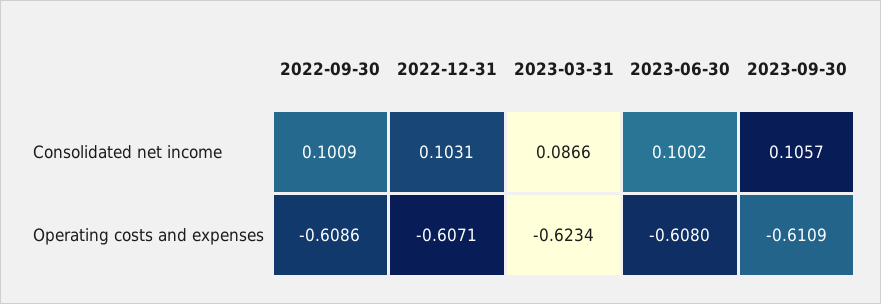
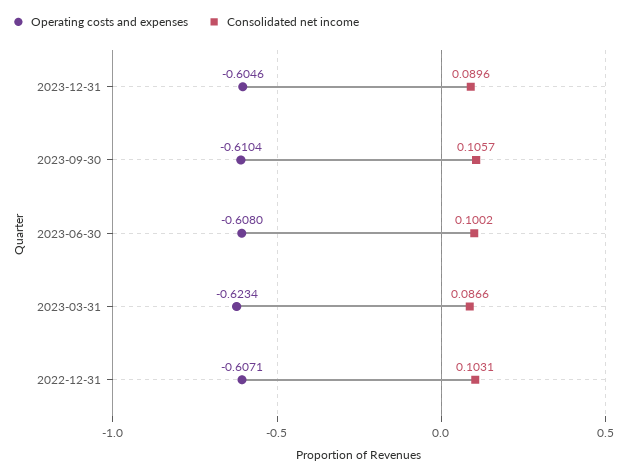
Consolidated net income, 2022-09-30: 0.1009 -> none
Operating costs and expenses, 2022-09-30: -0.6086 -> none
Operating costs and expenses, 2023-09-30: -0.6109 -> -0.6104
Operating costs and expenses, 2023-12-31: none -> -0.6046
Consolidated net income, 2023-12-31: none -> 0.0896

